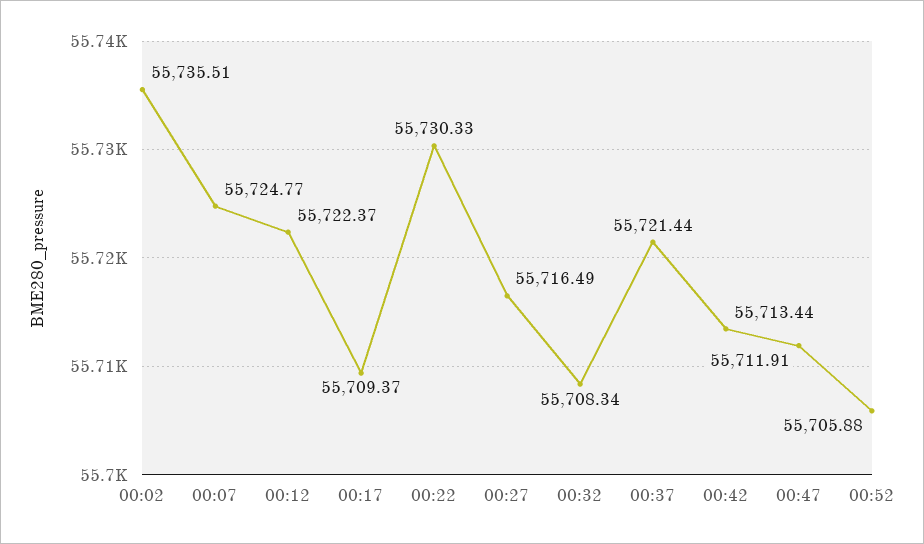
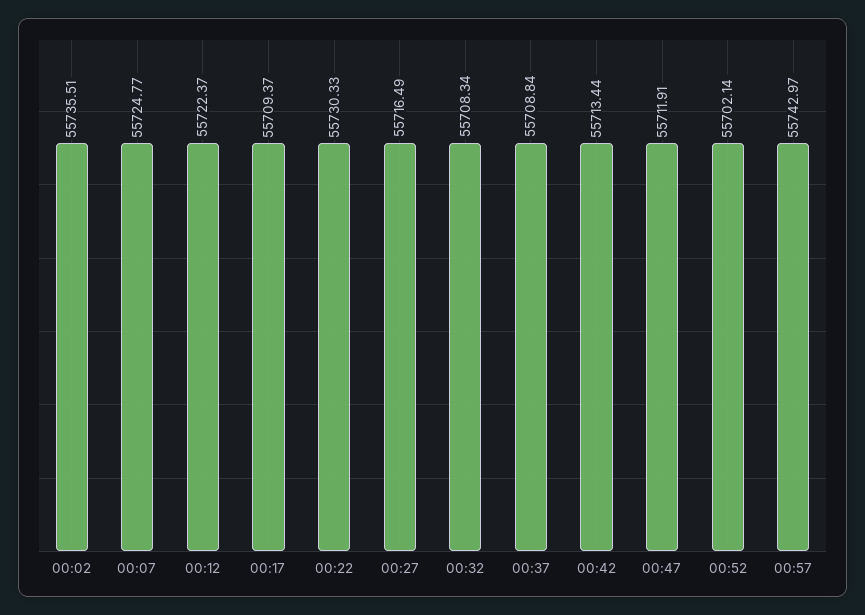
00:37: 55721.44 -> 55708.84
00:52: 55705.88 -> 55702.14
00:57: none -> 55742.97

